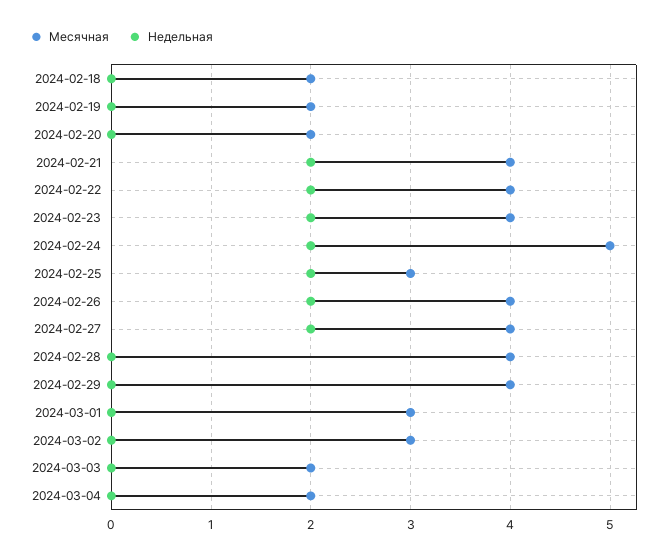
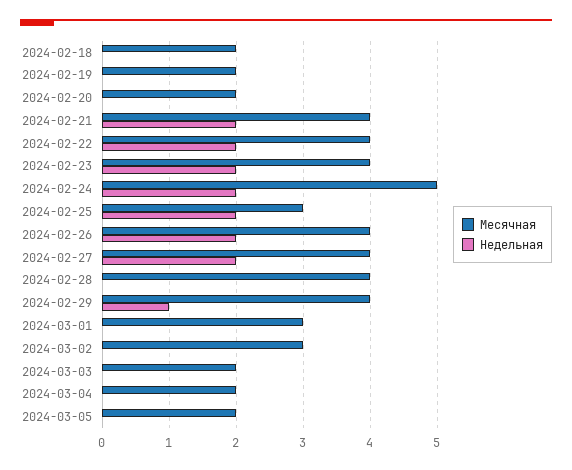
Недельная, 2024-02-29: 0 -> 1
Месячная, 2024-03-05: none -> 2
Недельная, 2024-03-05: none -> 0

